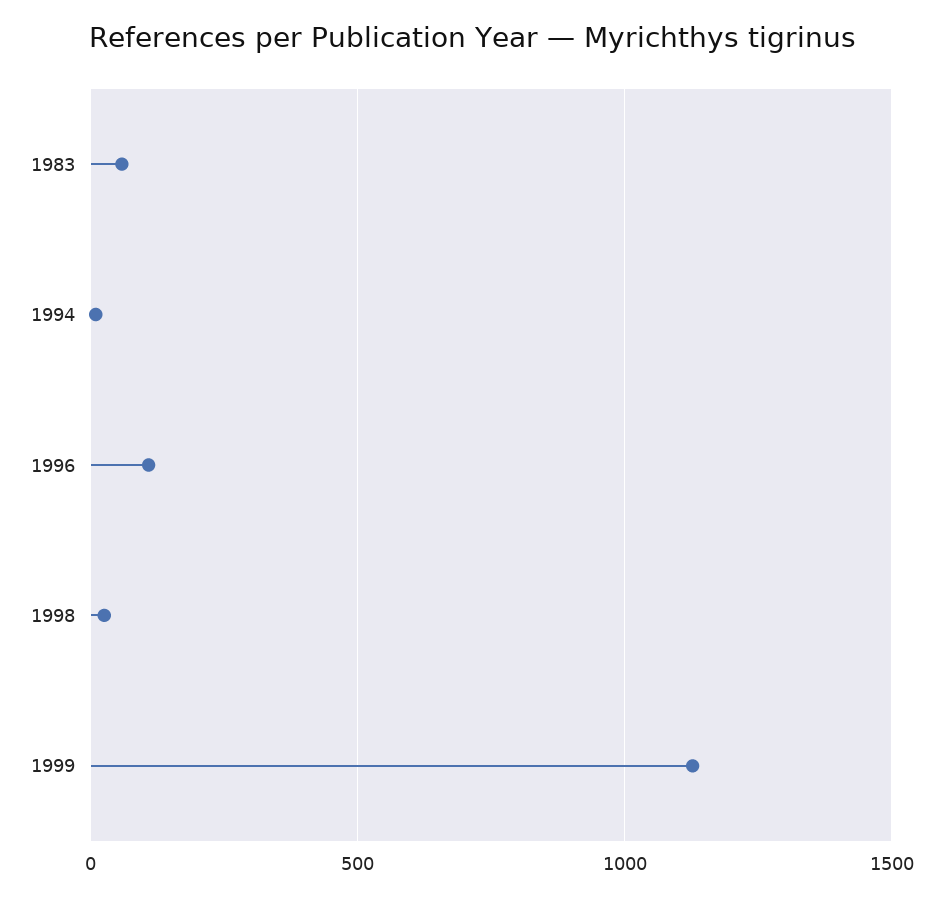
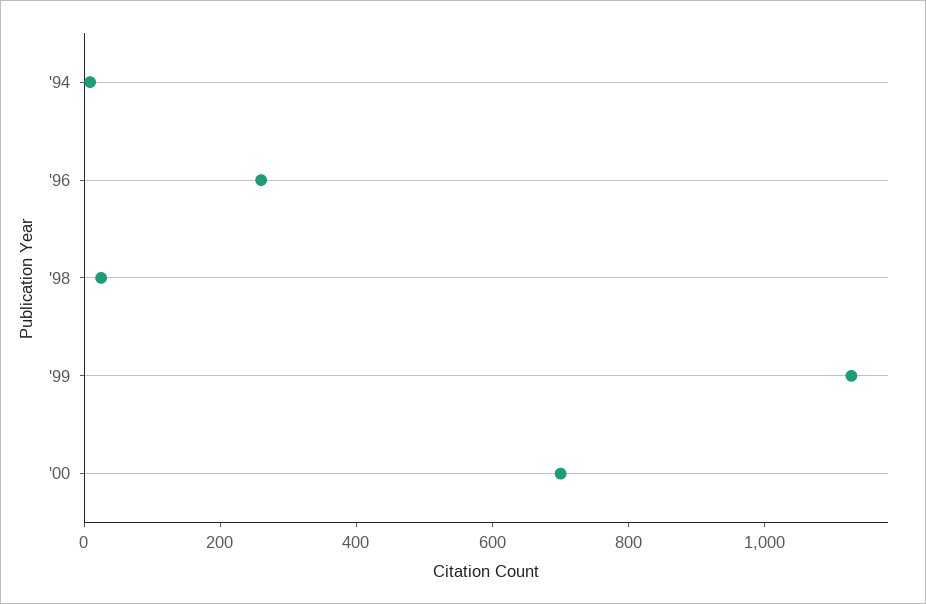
1983: 50 -> none
1996: 100 -> 250
'00: none -> 700

